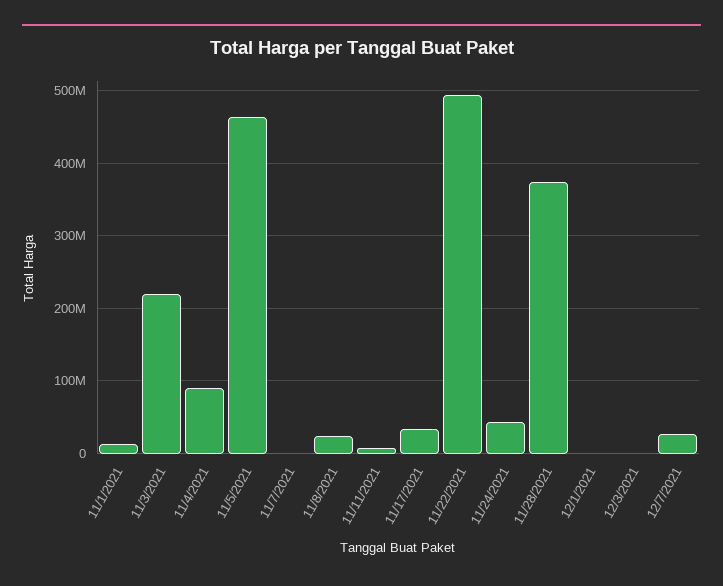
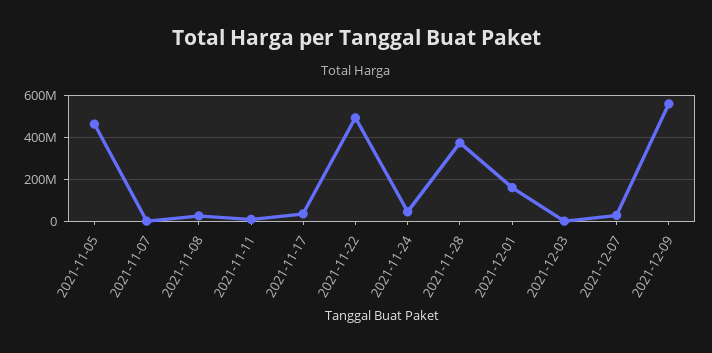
11/1/2021: 10000000 -> none
11/3/2021: 220000000 -> none
11/4/2021: 90000000 -> none
12/1/2021: 0 -> 150000000
2021-12-09: none -> 550000000

